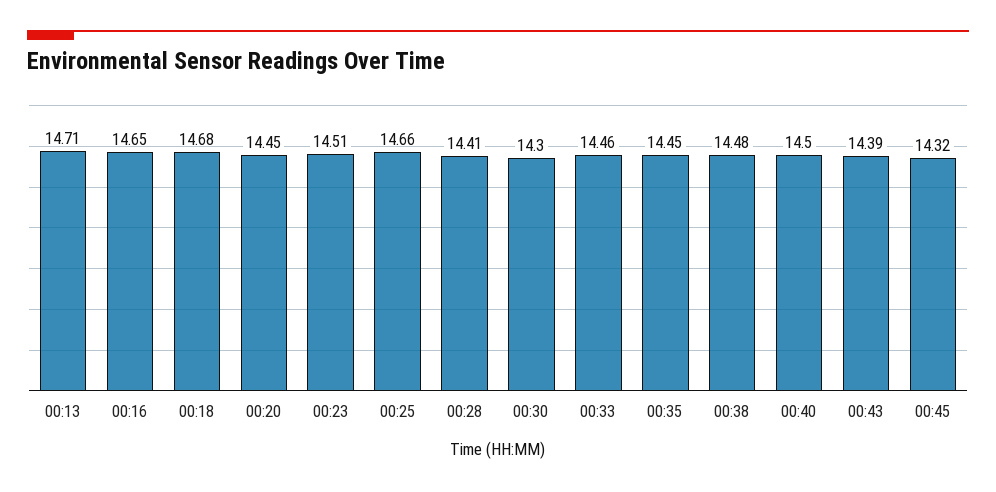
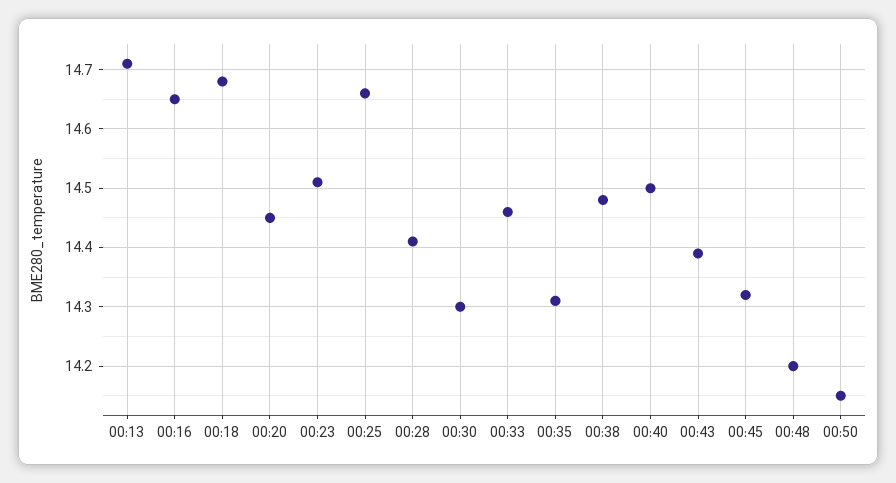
00:35: 14.45 -> 14.3
00:48: none -> 14.2
00:50: none -> 14.15

